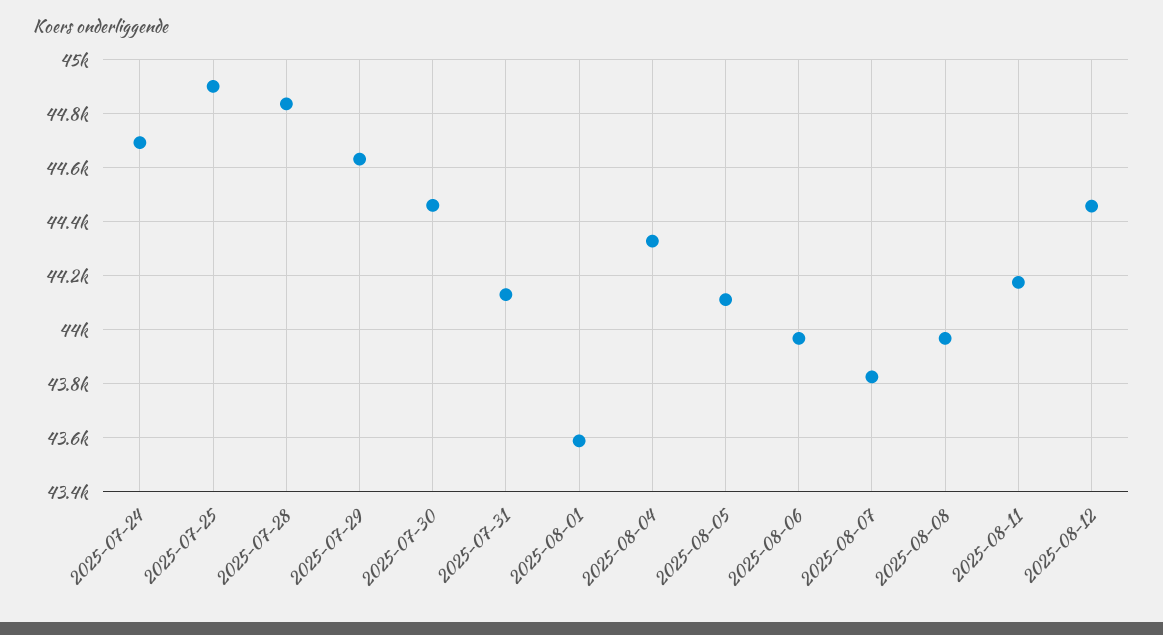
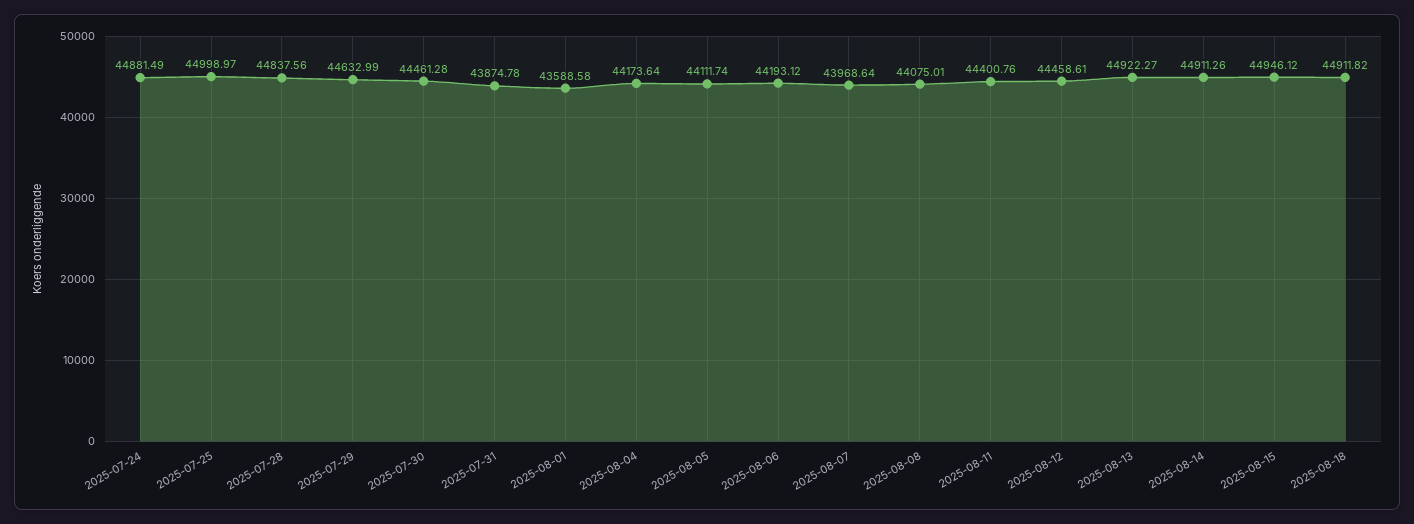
2025-07-24: 44700 -> 44881.49
2025-07-25: 44900 -> 44998.97
2025-07-31: 44125 -> 43874.78
2025-08-04: 44325 -> 44173.64
2025-08-06: 43975 -> 44193.12
2025-08-07: 43825 -> 43968.64
2025-08-08: 43975 -> 44075.01
2025-08-11: 44175 -> 44400.76
2025-08-13: none -> 44922.27
2025-08-14: none -> 44911.26
2025-08-15: none -> 44946.12
2025-08-18: none -> 44911.82

